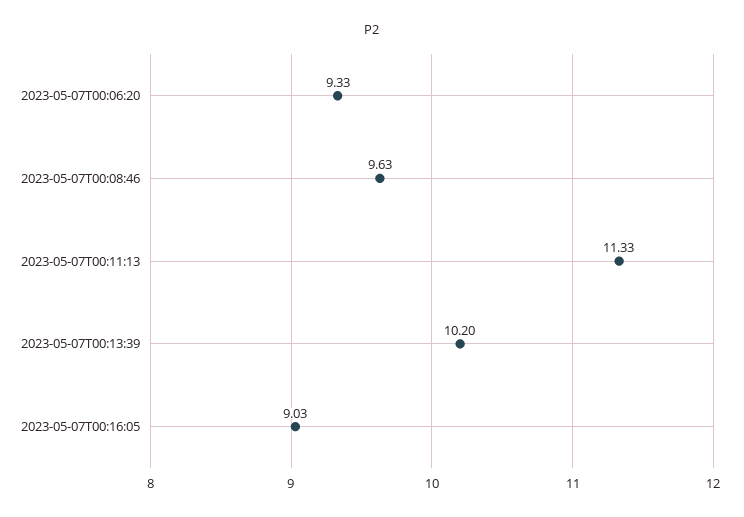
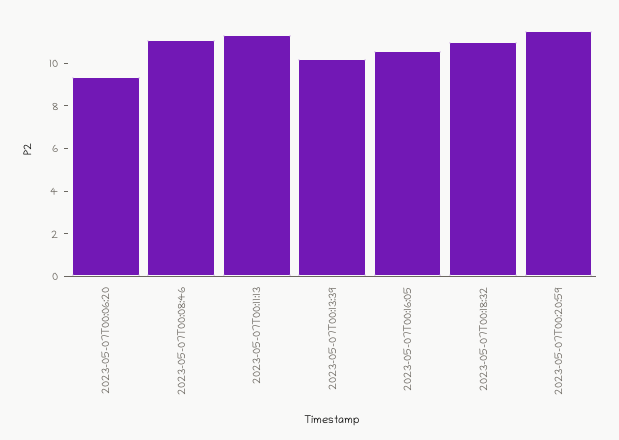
2023-05-07T00:08:46: 9.63 -> 11
2023-05-07T00:16:05: 9.03 -> 10.5
2023-05-07T00:18:32: none -> 11
2023-05-07T00:20:59: none -> 11.5

